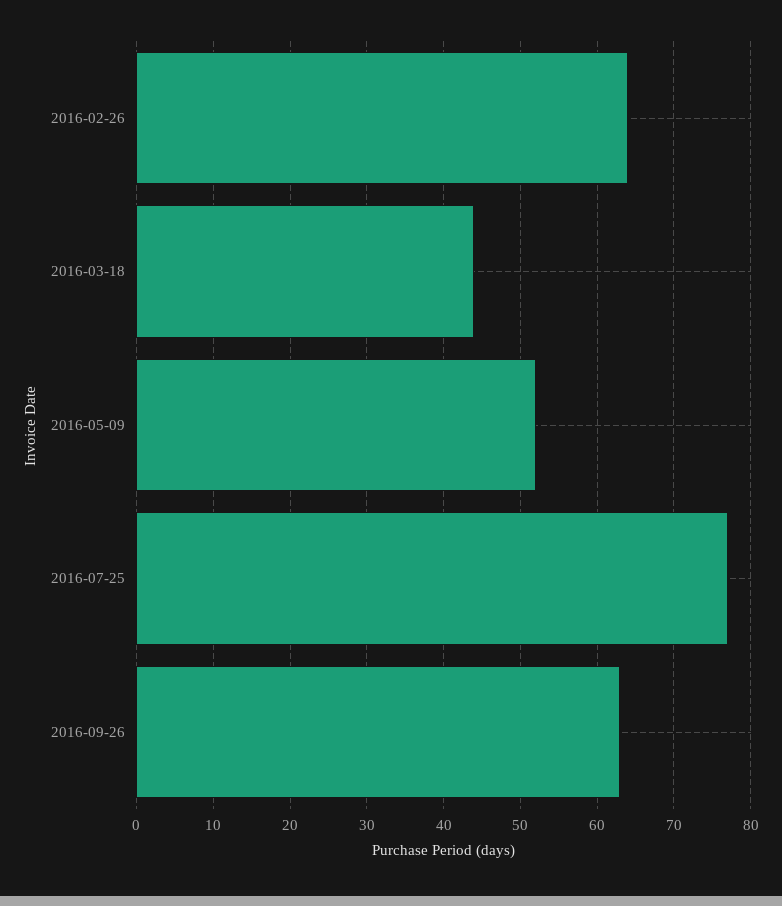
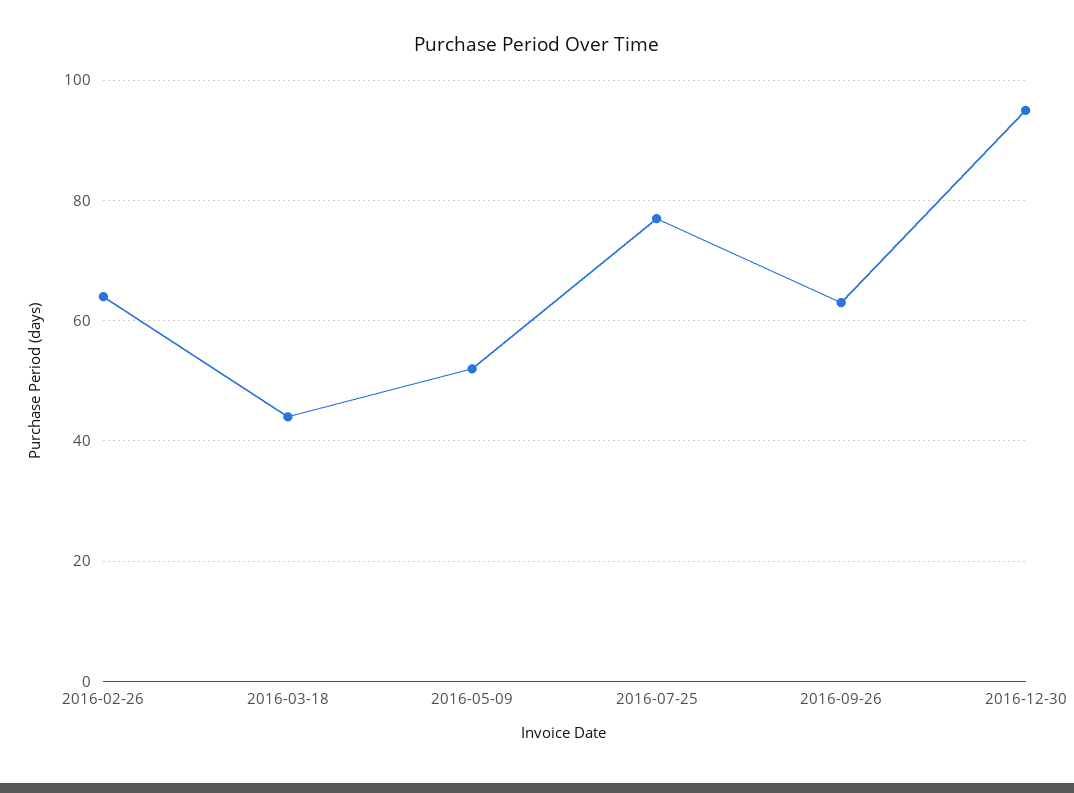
2016-12-30: none -> 95

